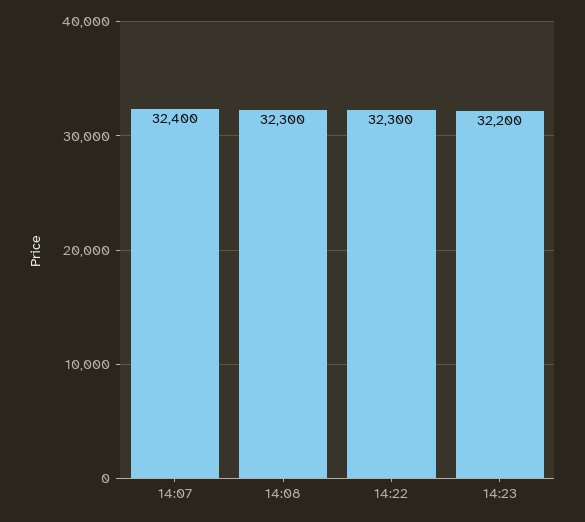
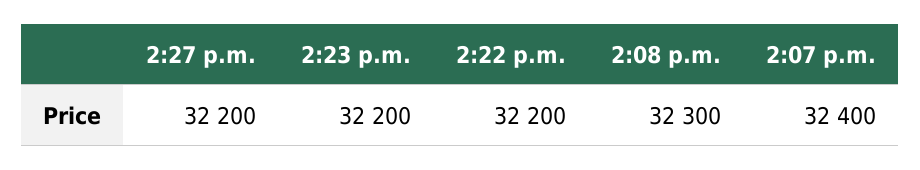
14:22: 32300 -> 32200
2:27 p.m.: none -> 32200

